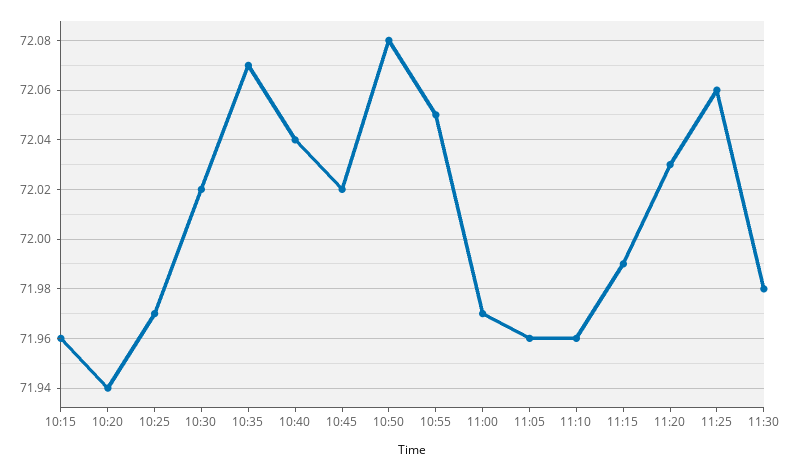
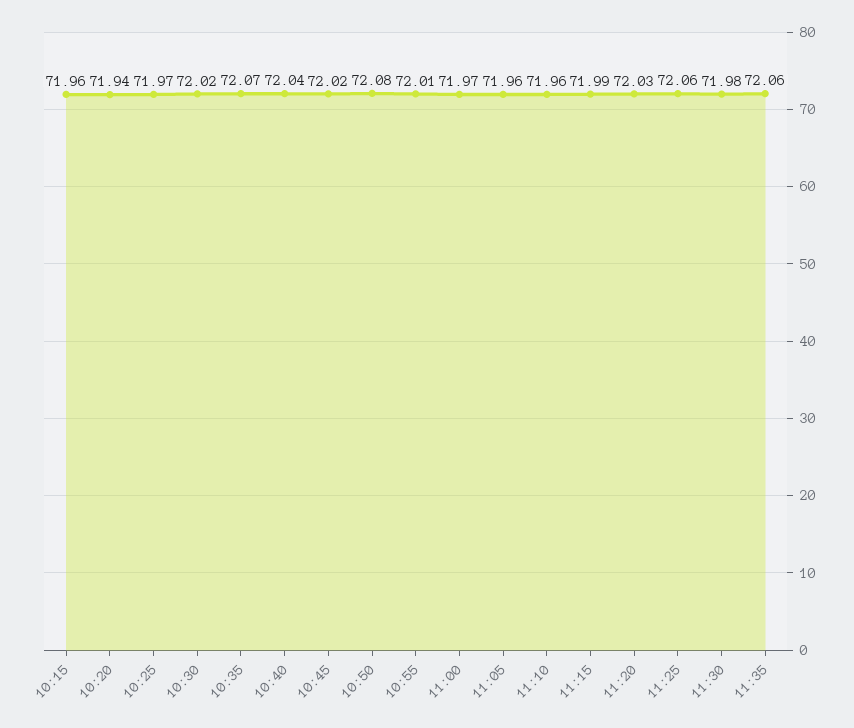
10:55: 72.05 -> 72.01
11:35: none -> 72.06

